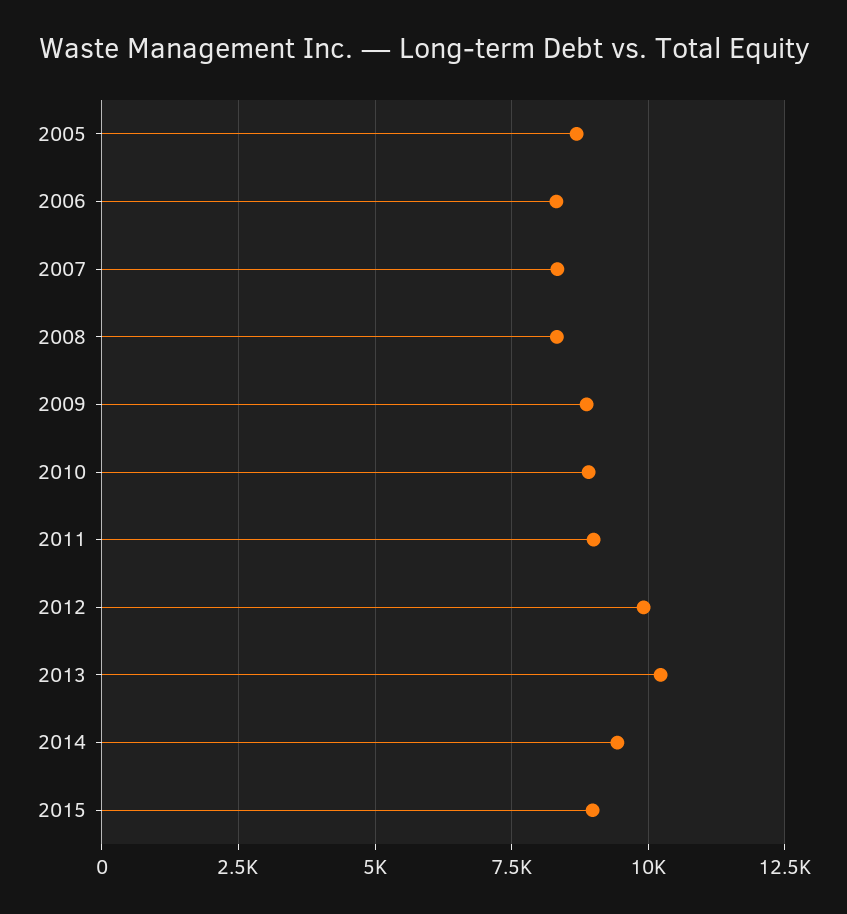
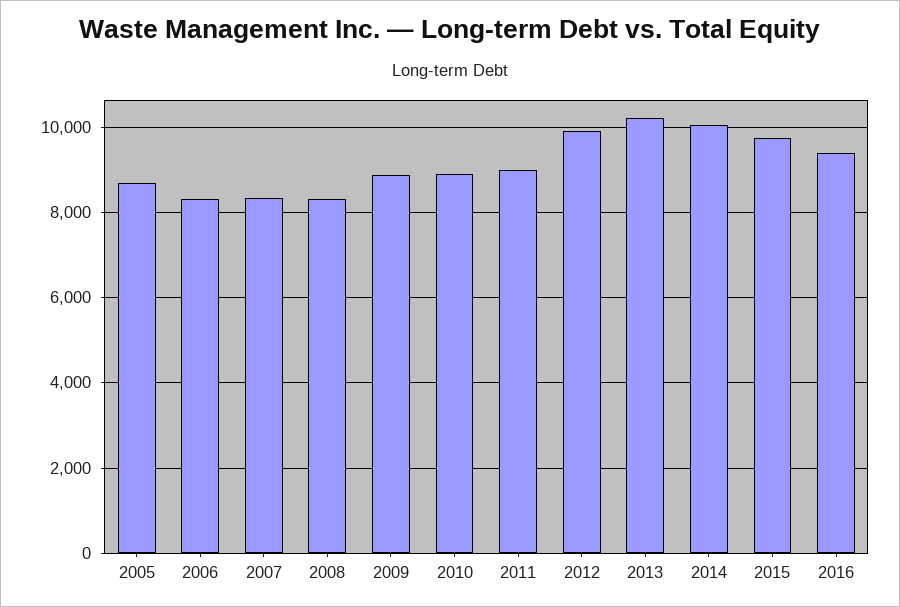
2014: 9500 -> 10000
2015: 9000 -> 9800
2016: none -> 9400

